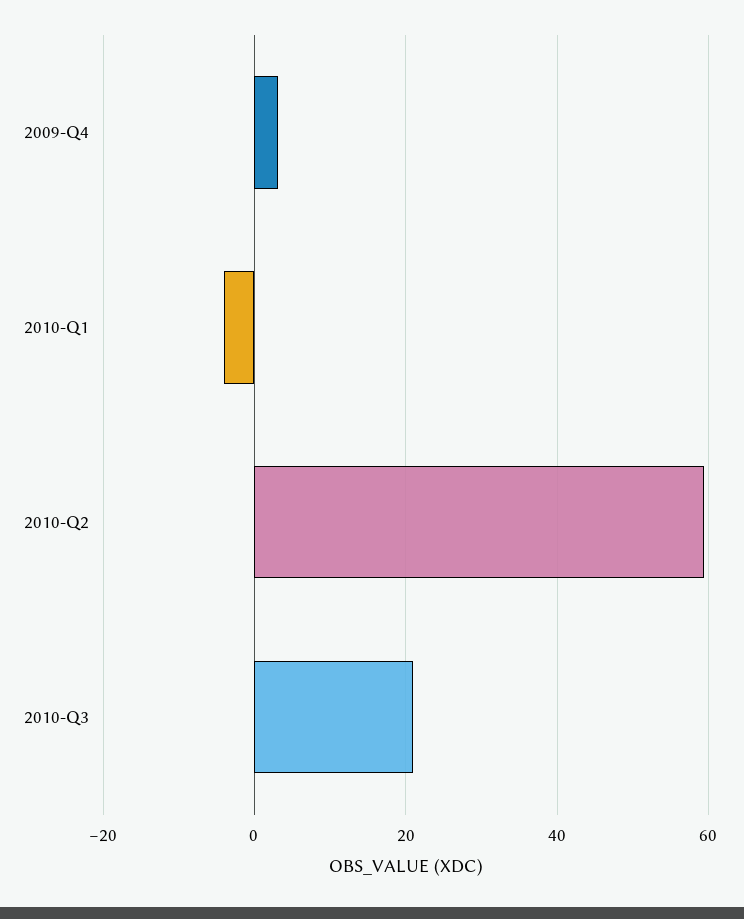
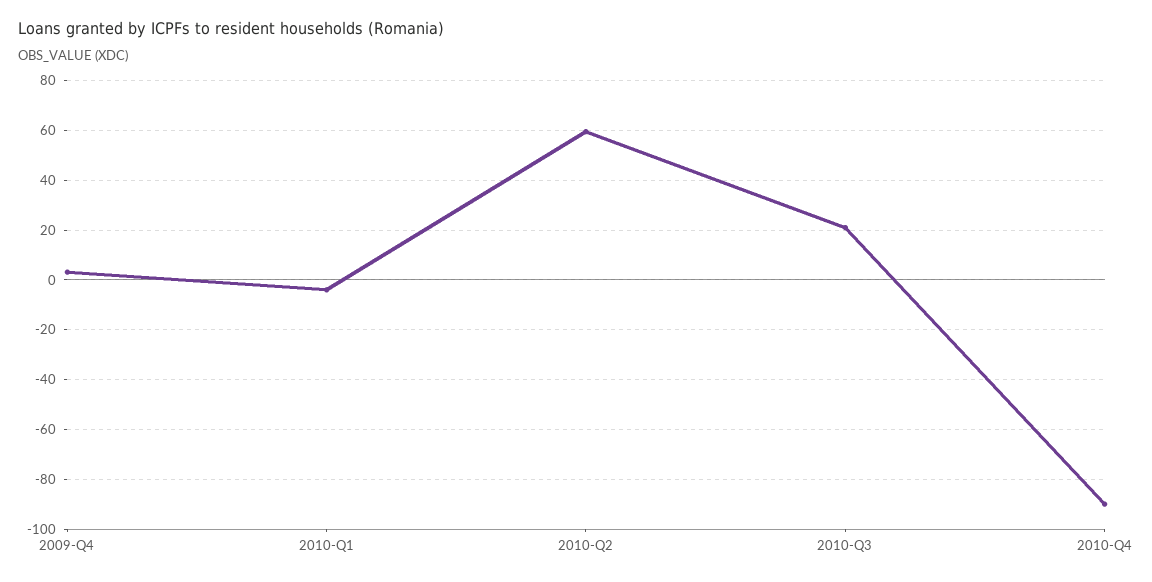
2010-Q4: none -> -90

